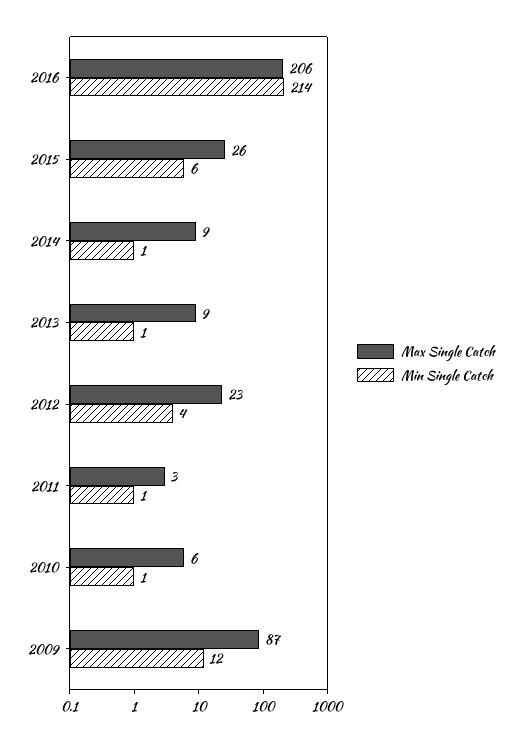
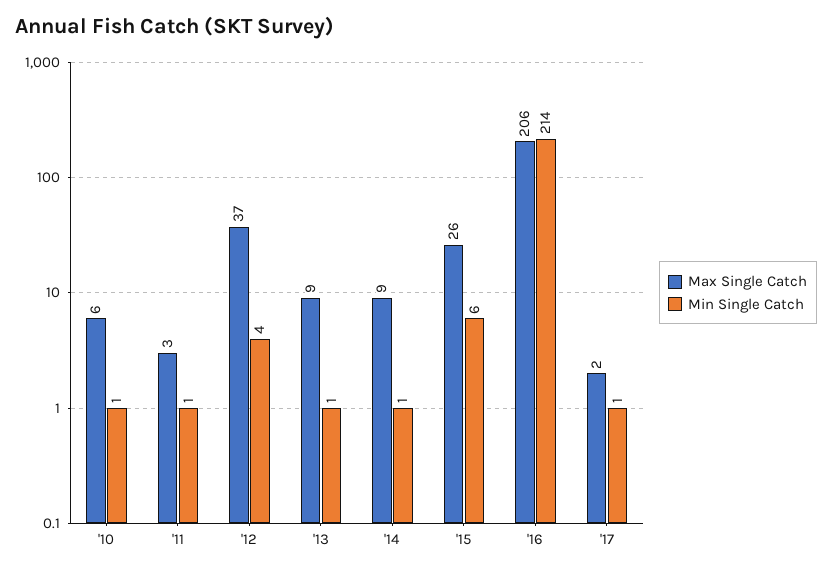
Max Single Catch, 2012: 23 -> 37
Max Single Catch, 2009: 87 -> none
Min Single Catch, 2009: 12 -> none
Max Single Catch, '17: none -> 2
Min Single Catch, '17: none -> 1

